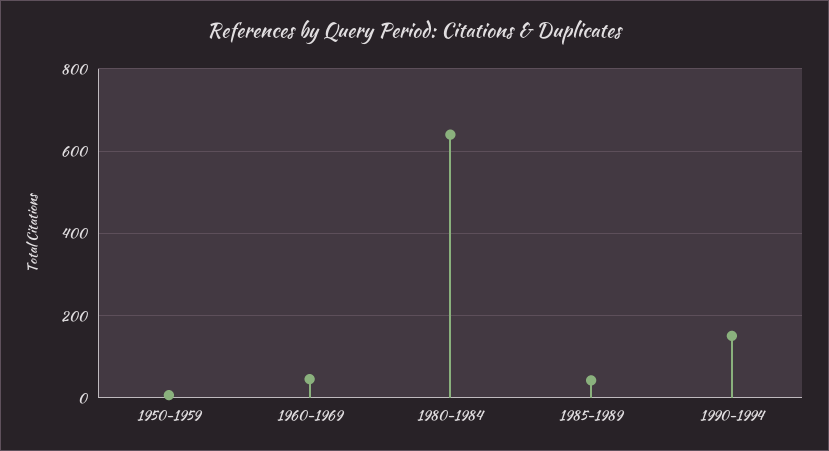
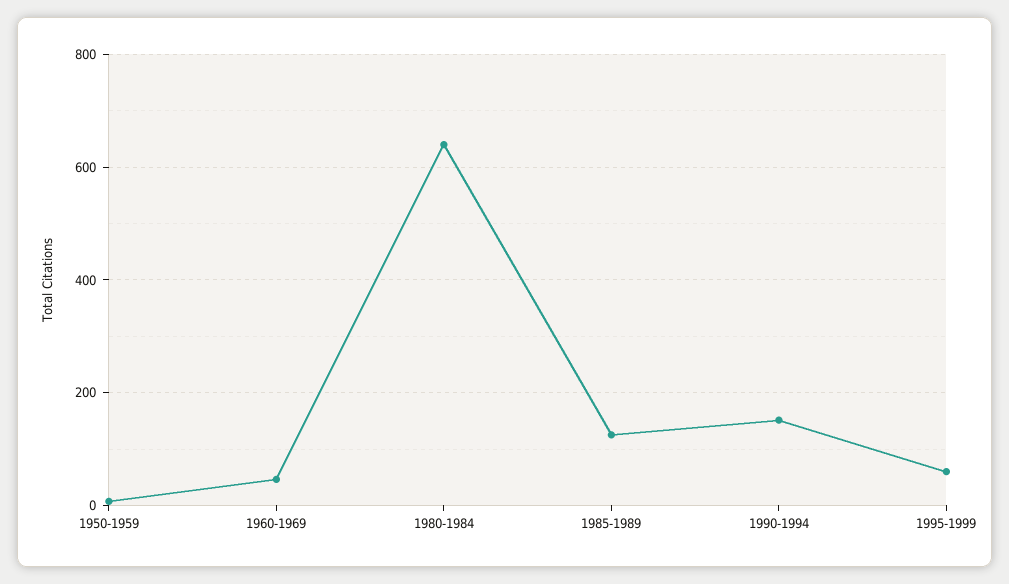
1985-1989: 40 -> 120
1995-1999: none -> 60

